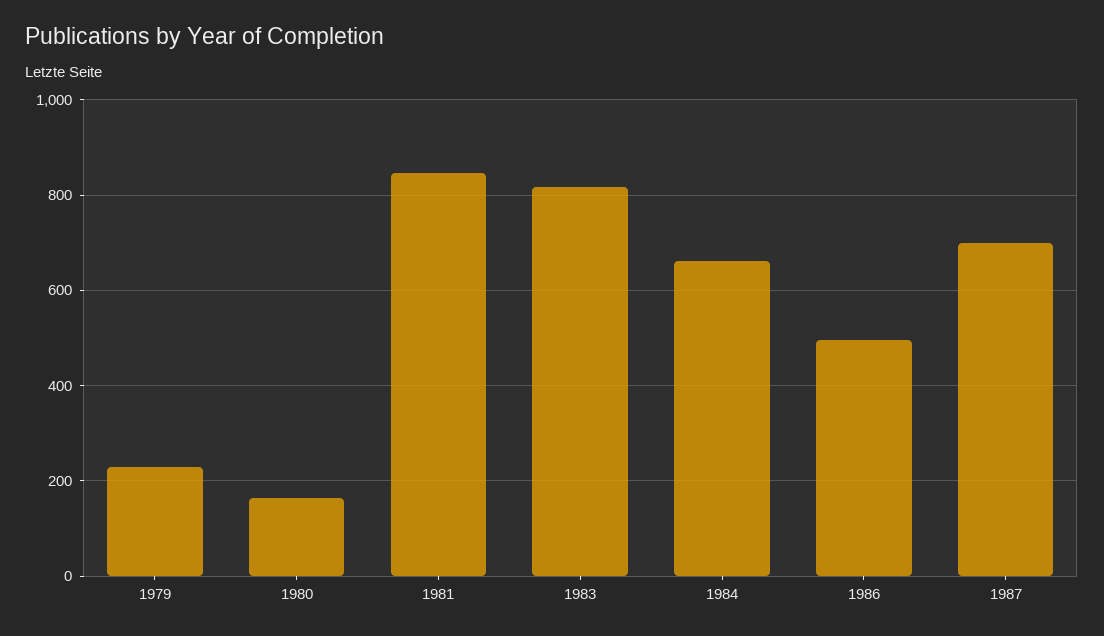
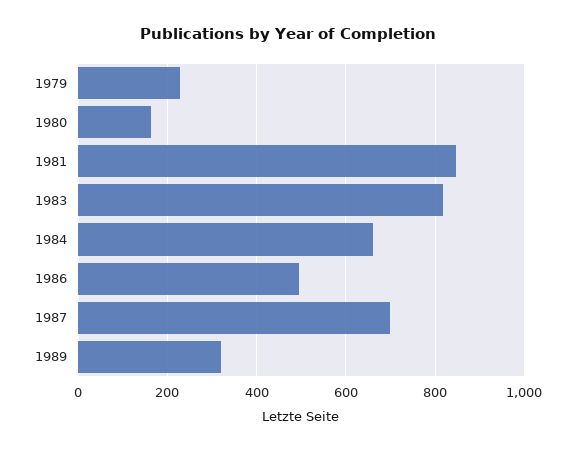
1989: none -> 320

